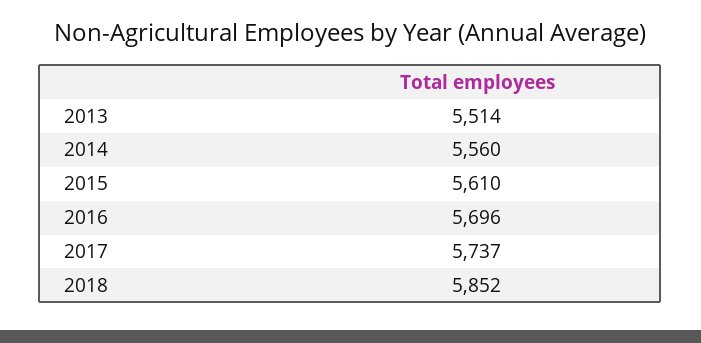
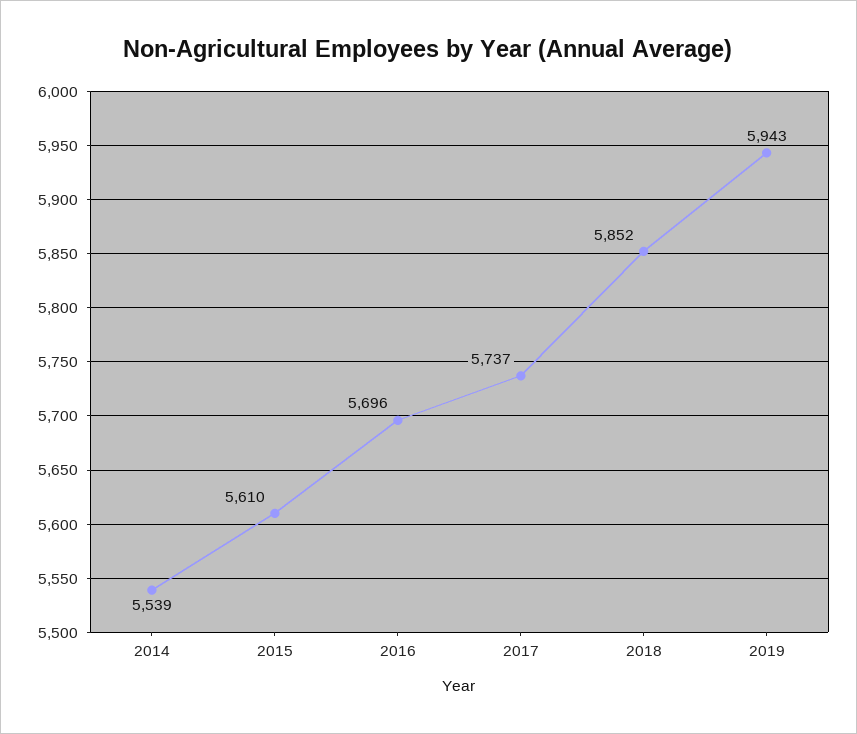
2013: 5514 -> none
2014: 5560 -> 5539
2019: none -> 5943

